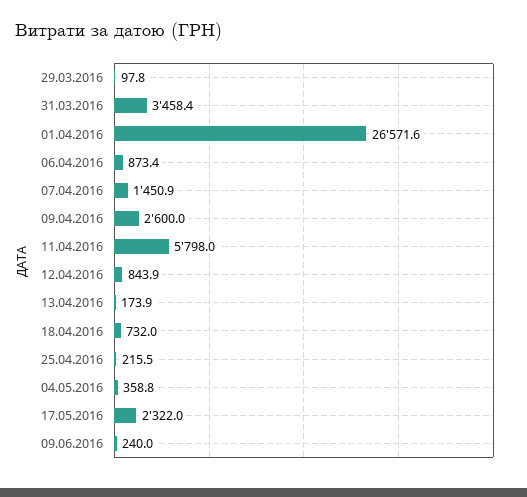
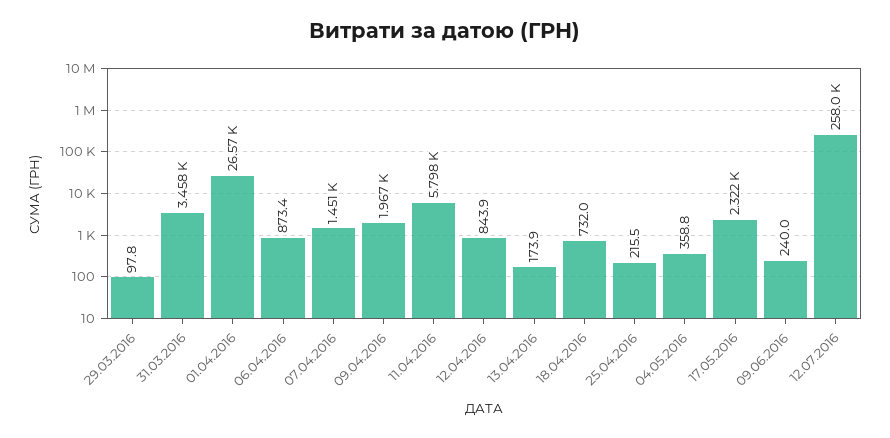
09.04.2016: 2600 -> 1967
12.07.2016: none -> 258000

